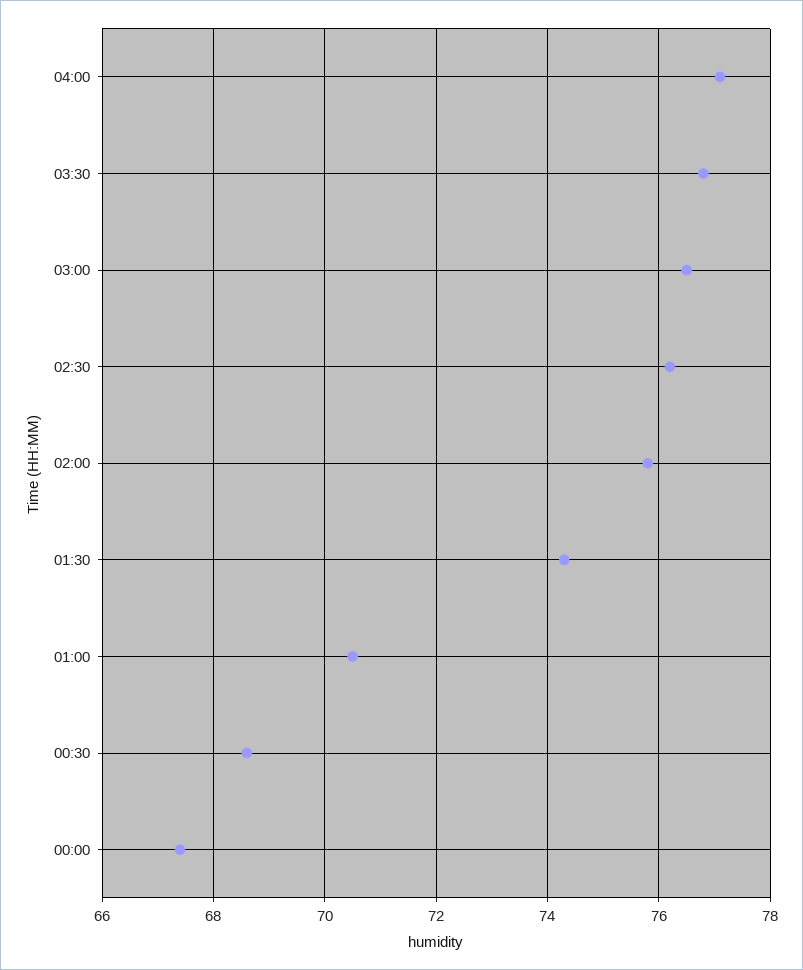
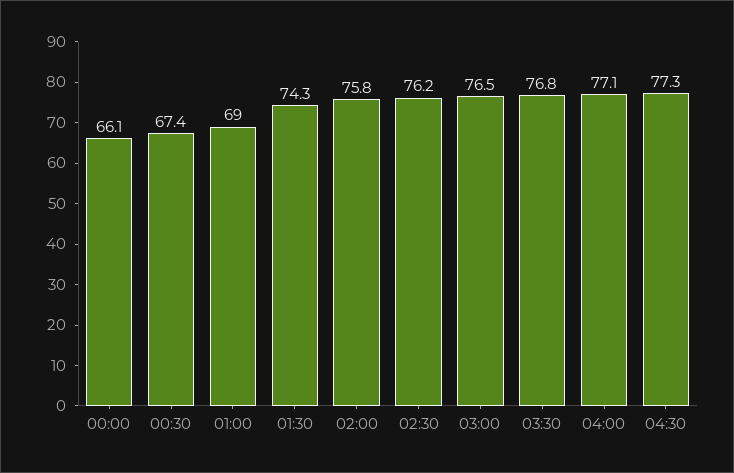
01:00: 70.5 -> 69
00:30: 68.5 -> 67.4
00:00: 67.5 -> 66.1
04:30: none -> 77.3

